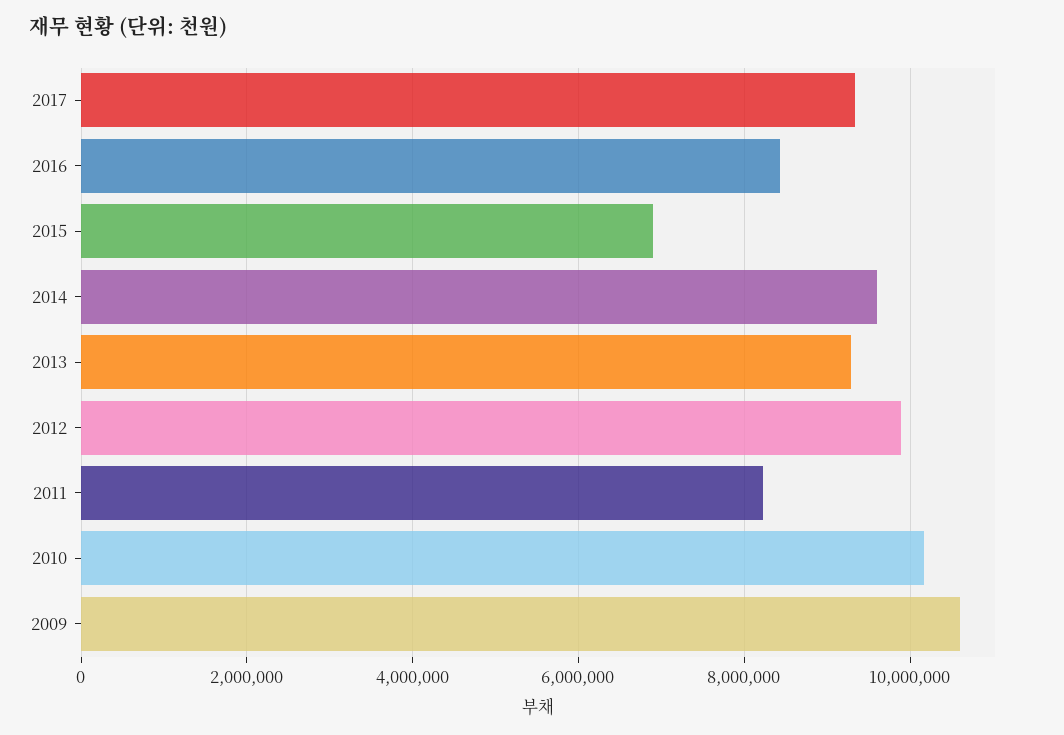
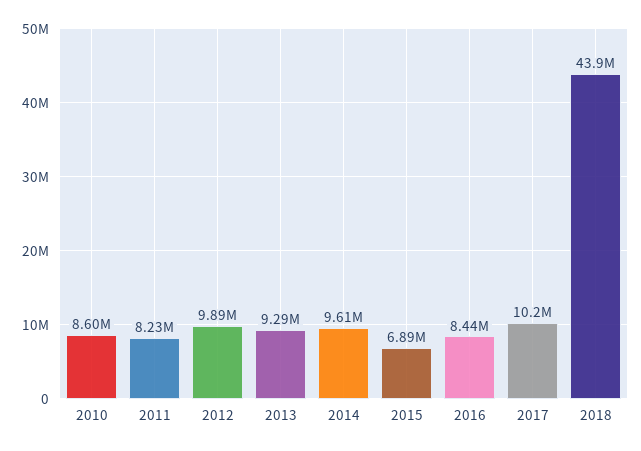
2017: 9400000 -> 10200000
2010: 10200000 -> 8600000
2009: 10600000 -> none
2018: none -> 43900000

